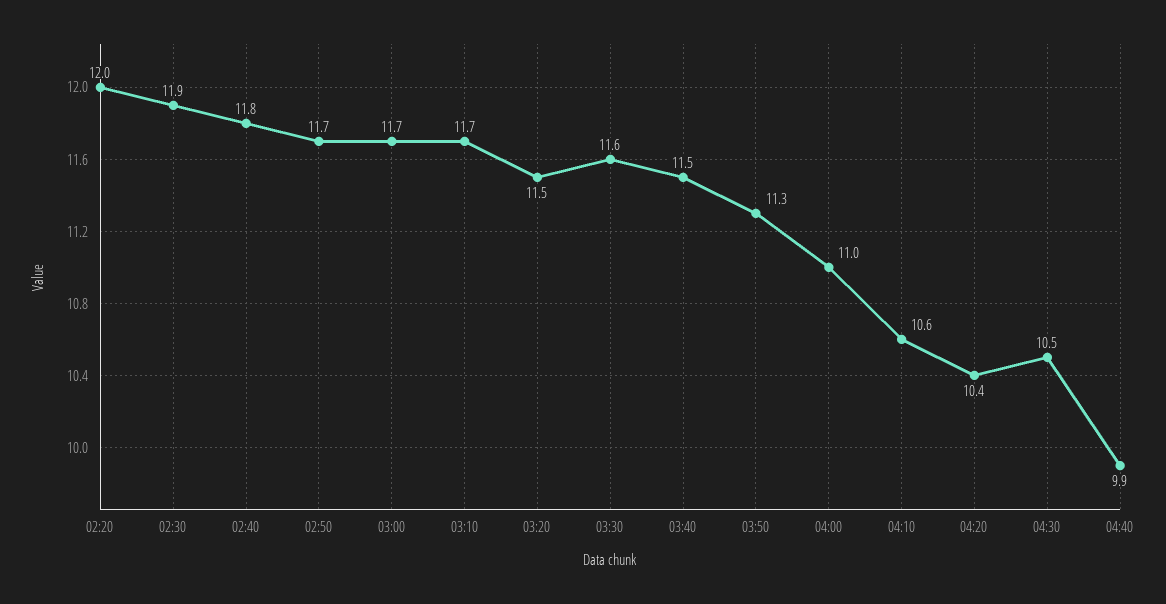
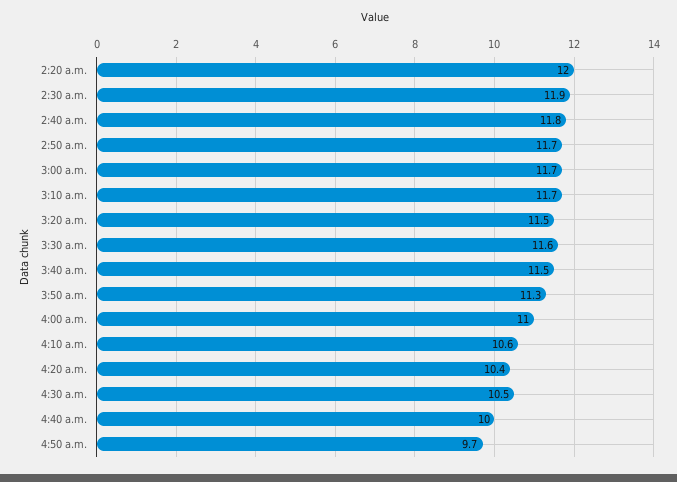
04:40: 9.9 -> 10
4:50 a.m.: none -> 9.7

